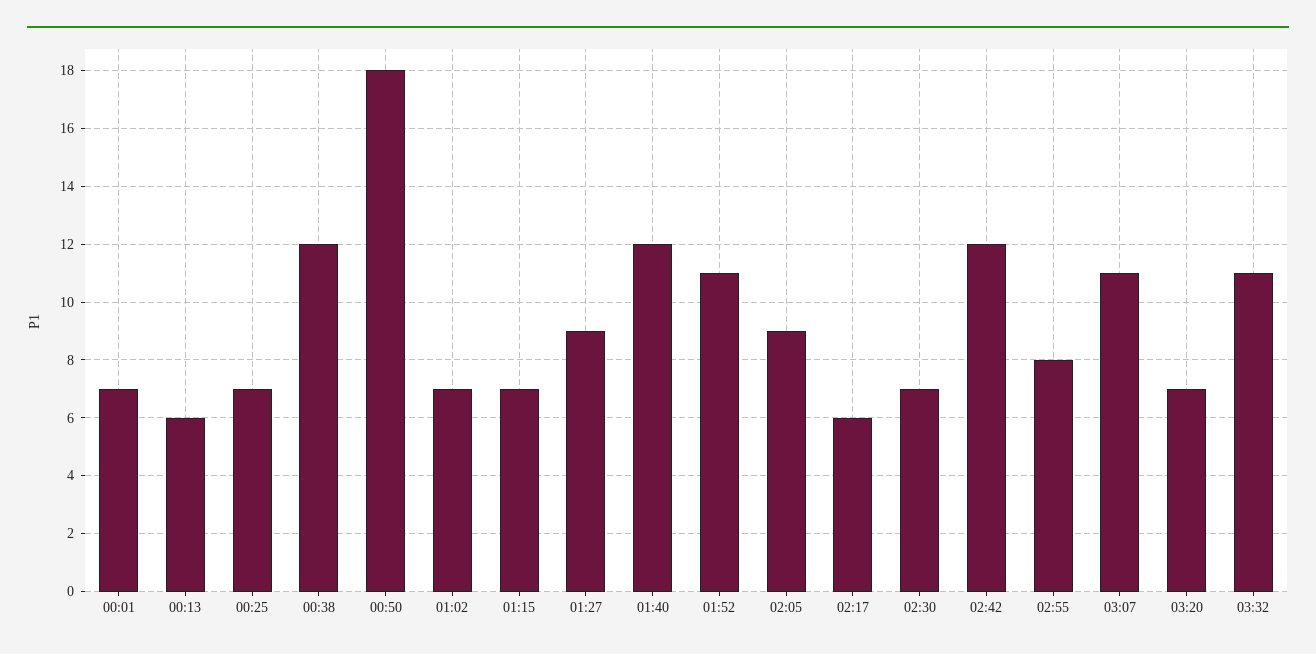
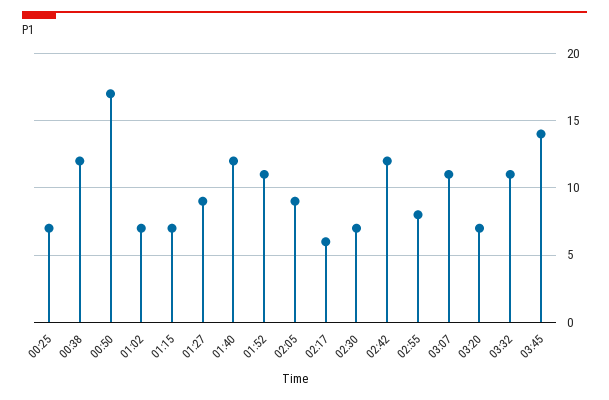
00:01: 7 -> none
00:13: 6 -> none
00:50: 18 -> 17
03:45: none -> 14

